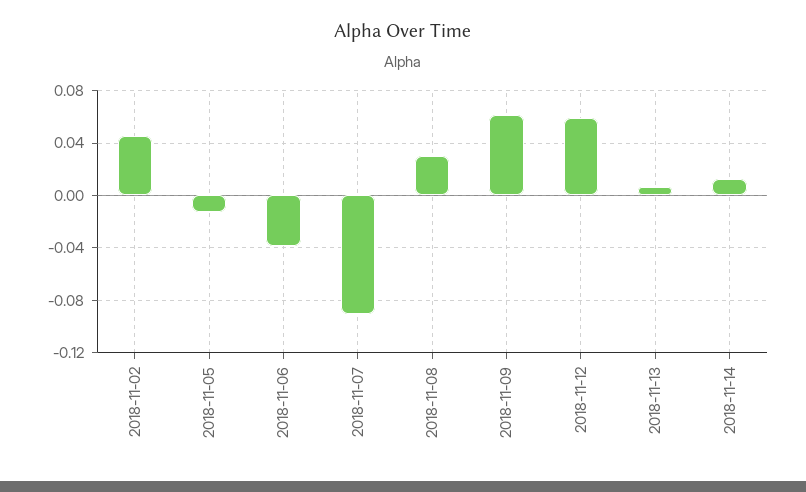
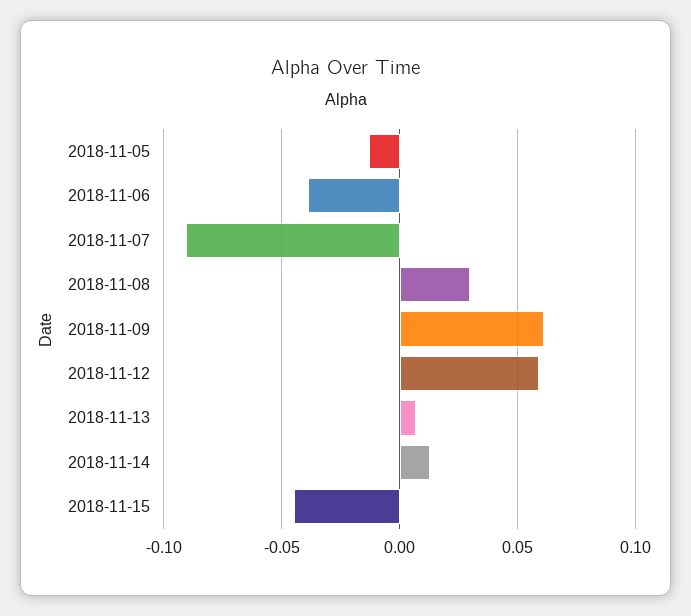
2018-11-02: 0.045 -> none
2018-11-15: none -> -0.045

